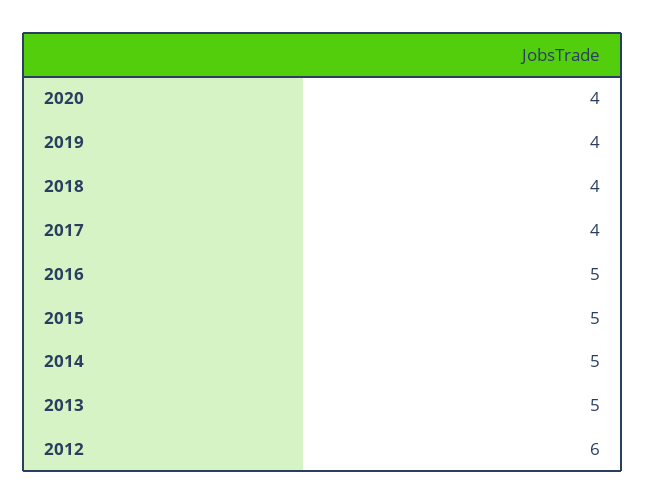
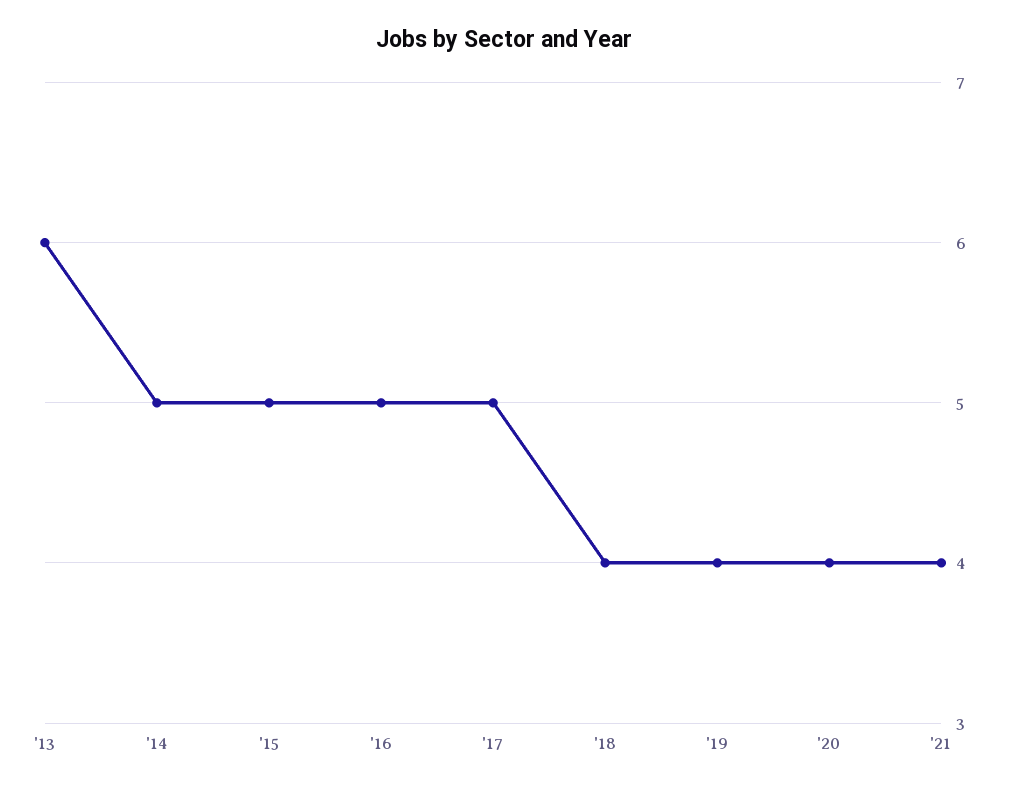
2017: 4 -> 5
2013: 5 -> 6
2012: 6 -> none
'21: none -> 4

